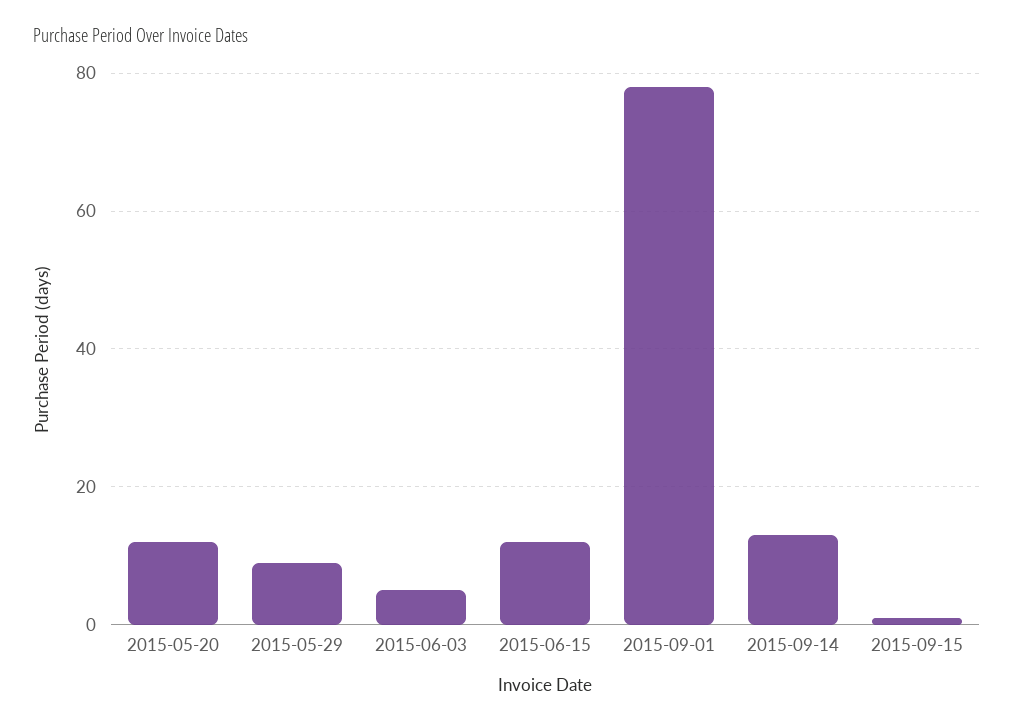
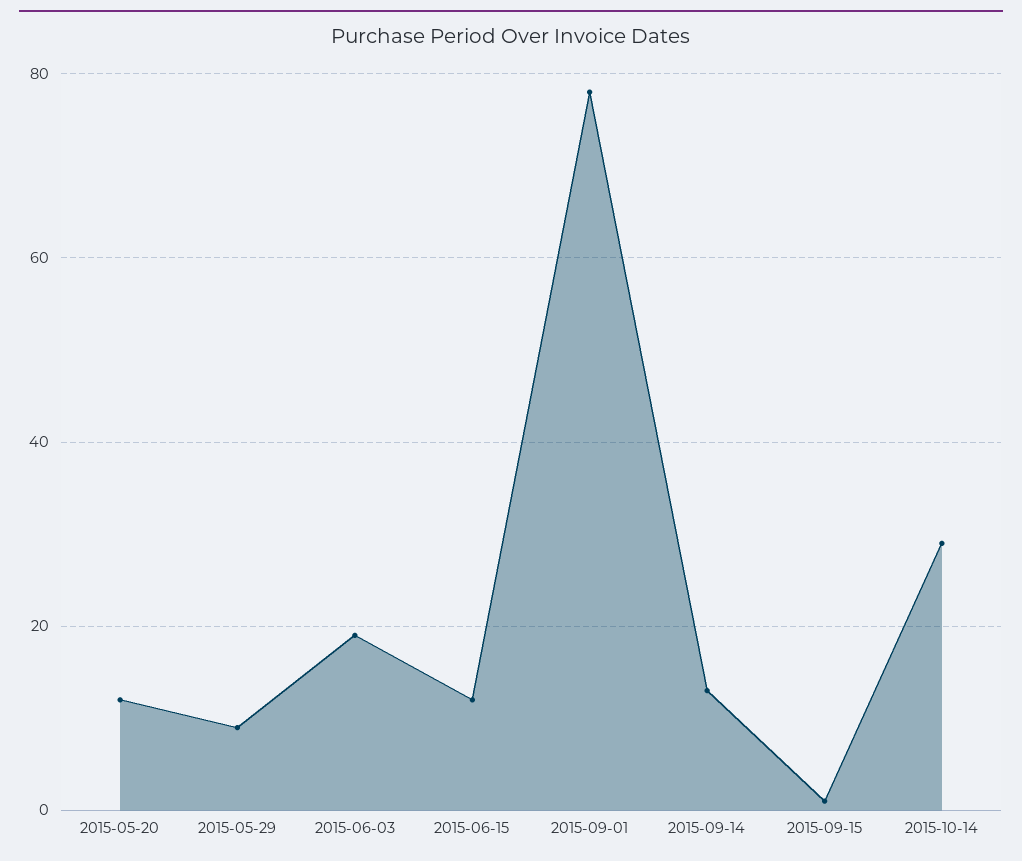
2015-06-03: 5 -> 20
2015-10-14: none -> 30

